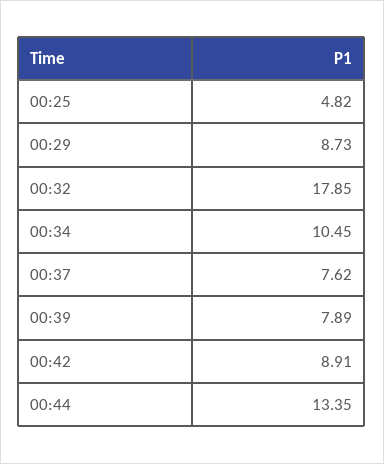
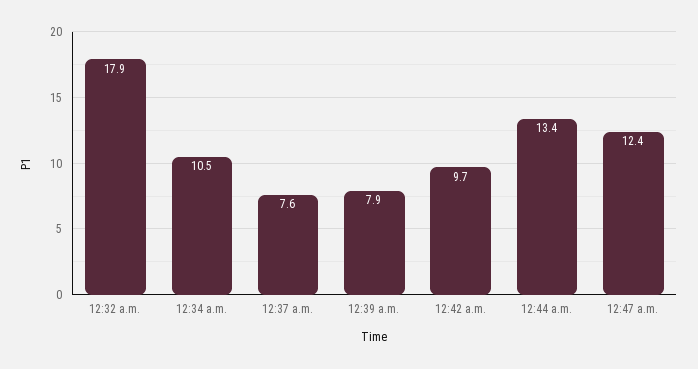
00:25: 4.82 -> none
00:29: 8.73 -> none
00:42: 8.91 -> 9.7
12:47 a.m.: none -> 12.4

